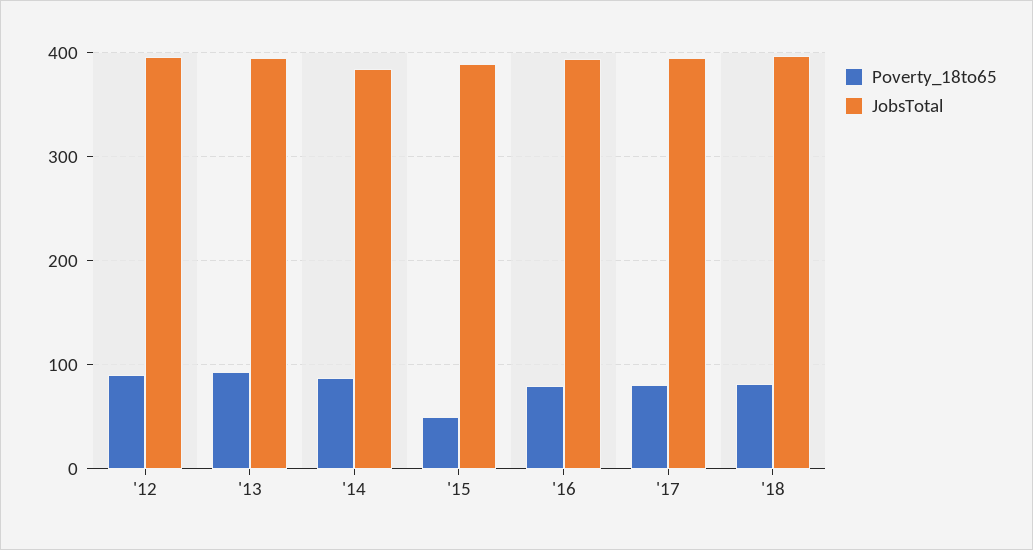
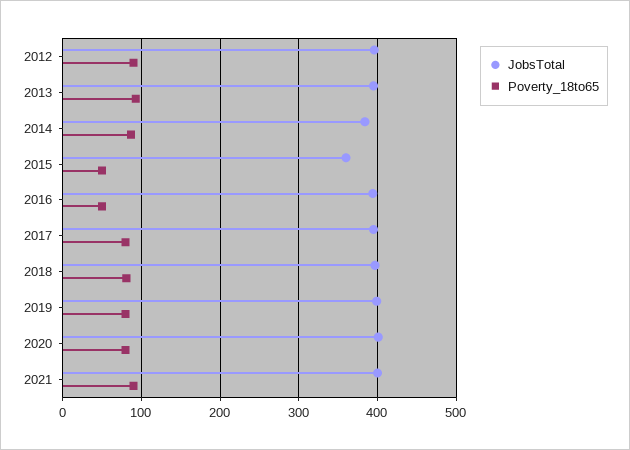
JobsTotal, '15: 390 -> 360
Poverty_18to65, '16: 80 -> 50
JobsTotal, 2019: none -> 400
Poverty_18to65, 2019: none -> 80
JobsTotal, 2020: none -> 400
Poverty_18to65, 2020: none -> 80
JobsTotal, 2021: none -> 400
Poverty_18to65, 2021: none -> 90

